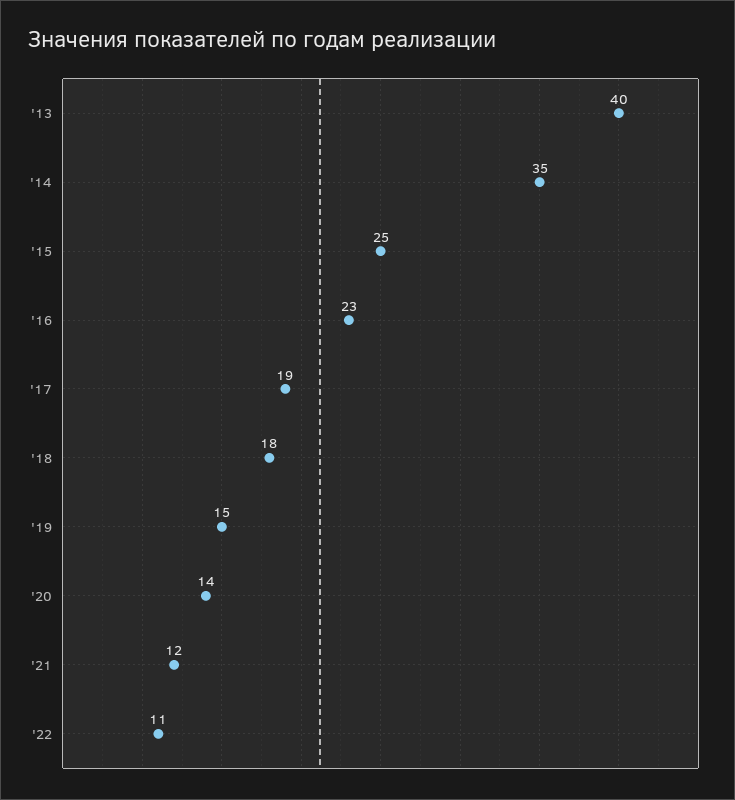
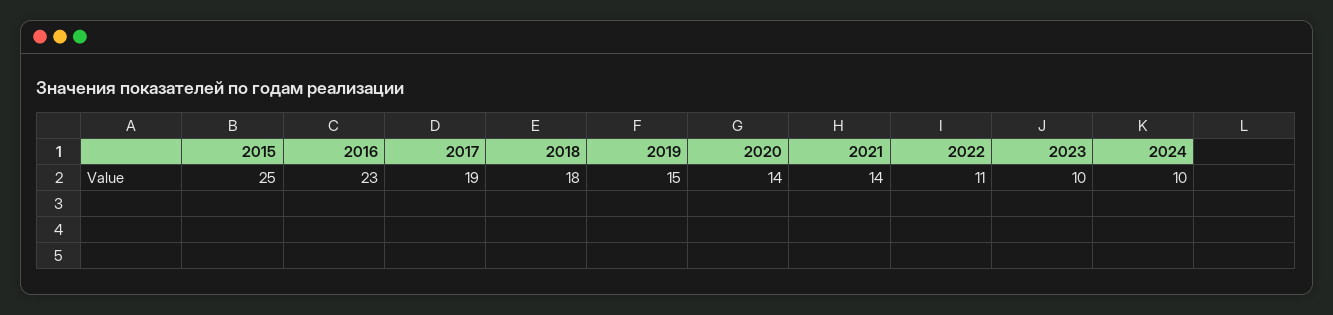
'13: 40 -> none
'14: 35 -> none
'21: 12 -> 14
2023: none -> 10
2024: none -> 10

